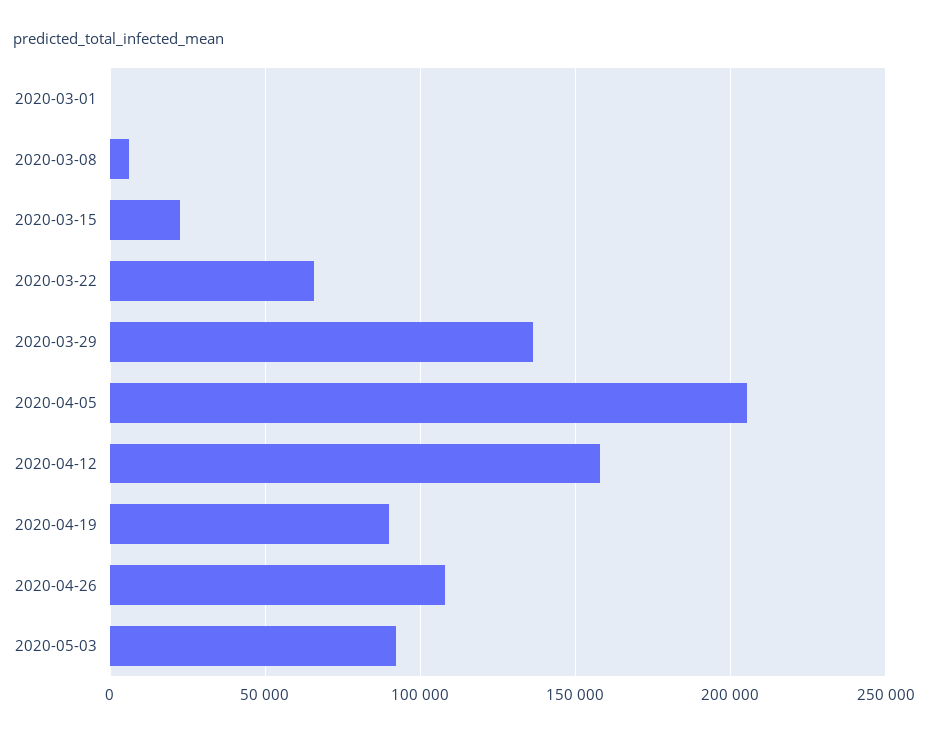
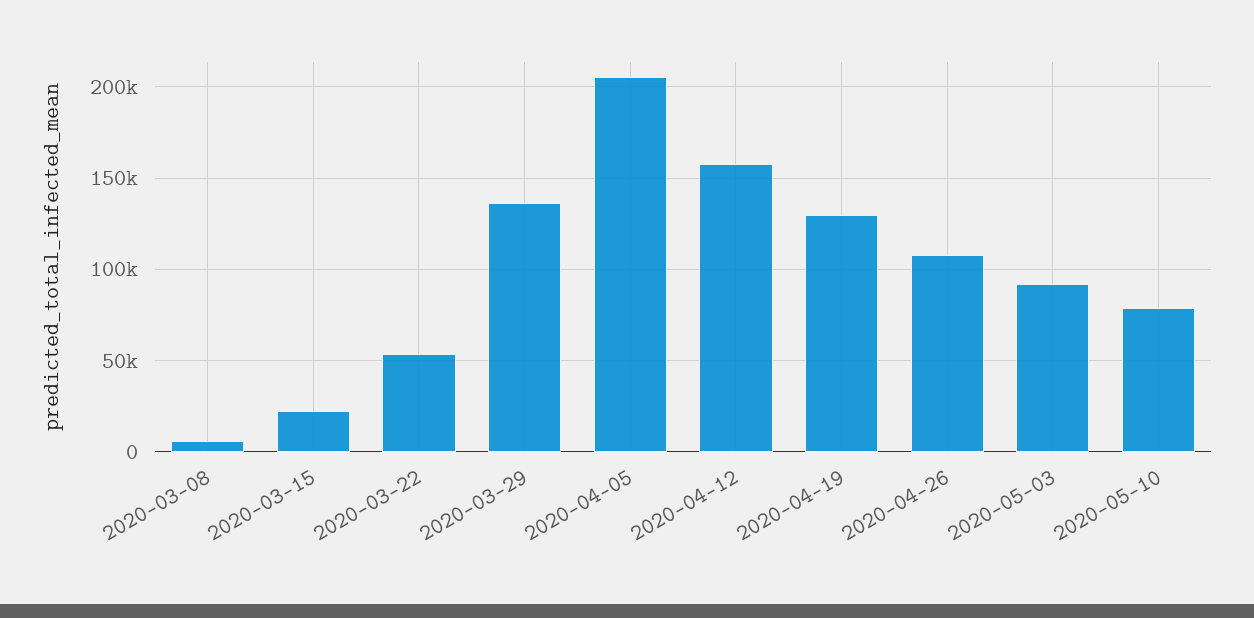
2020-03-01: 0 -> none
2020-03-22: 65000 -> 55000
2020-04-19: 90000 -> 130000
2020-05-10: none -> 80000

